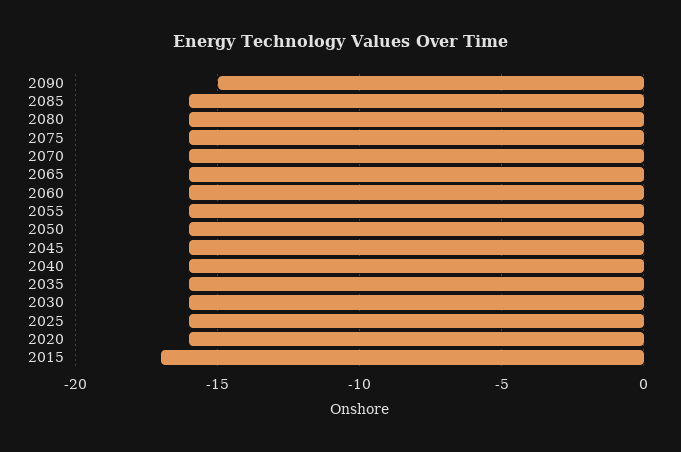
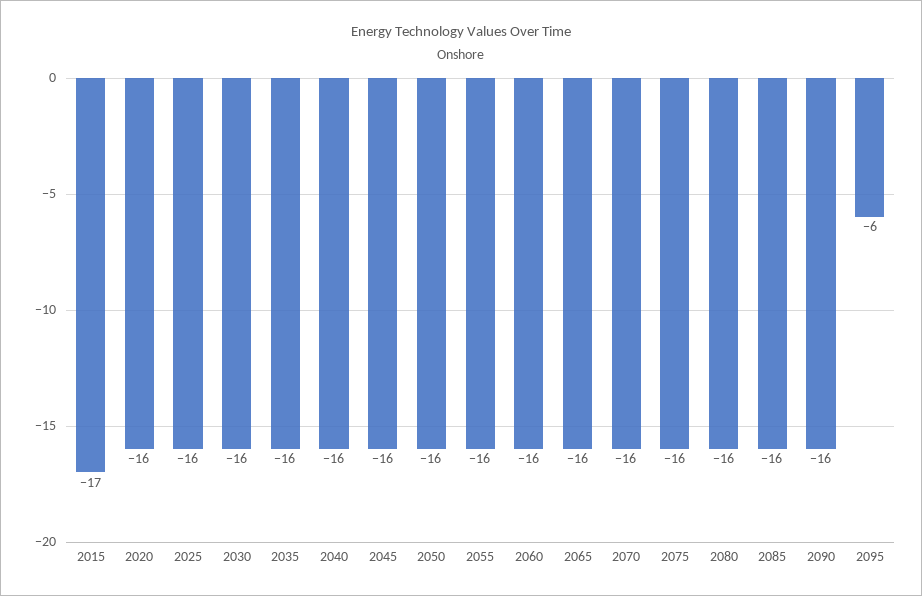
2090: -15 -> -16
2095: none -> -6

